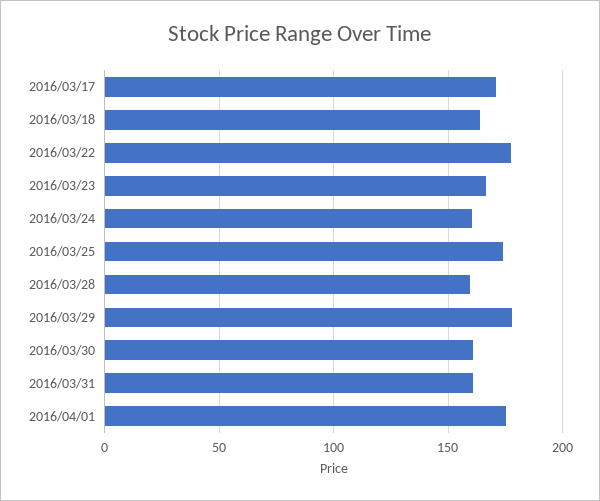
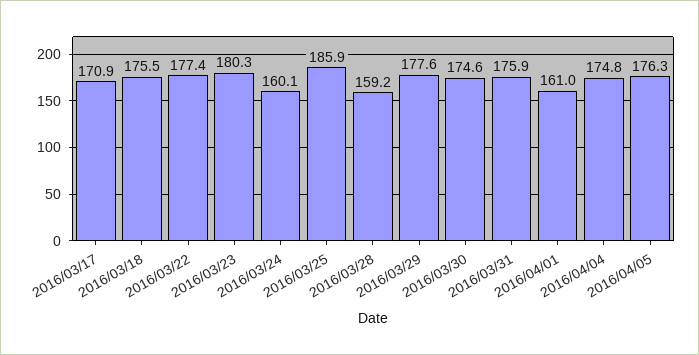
2016/03/18: 165 -> 175.5
2016/03/23: 165 -> 180.3
2016/03/25: 175 -> 185.9
2016/03/30: 160 -> 174.6
2016/03/31: 160 -> 175.9
2016/04/01: 175 -> 161
2016/04/04: none -> 174.8
2016/04/05: none -> 176.3

